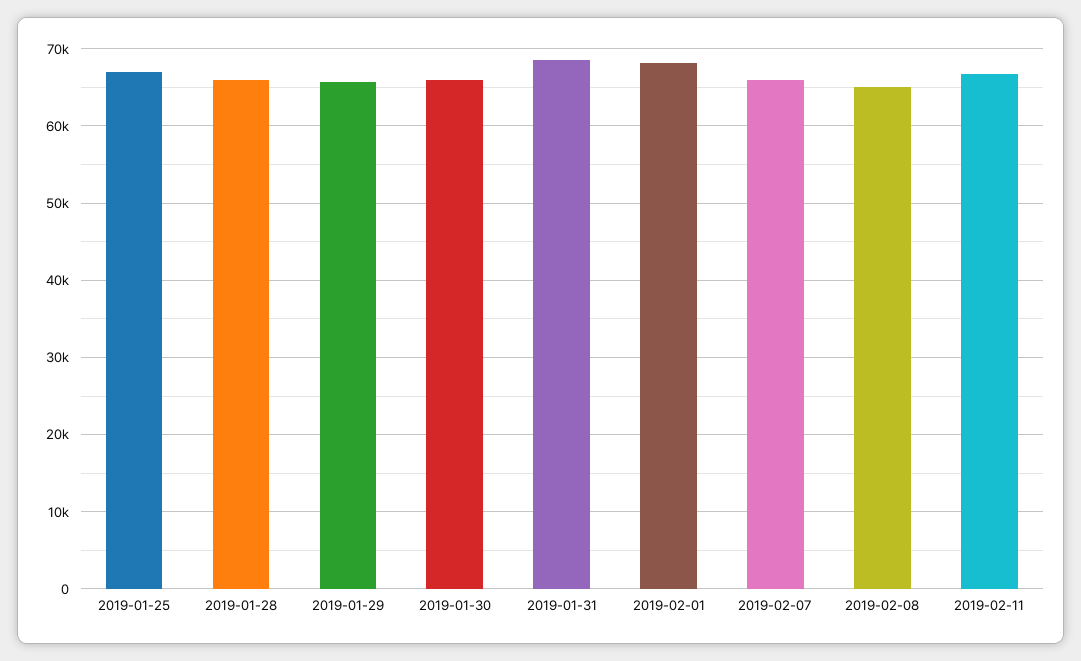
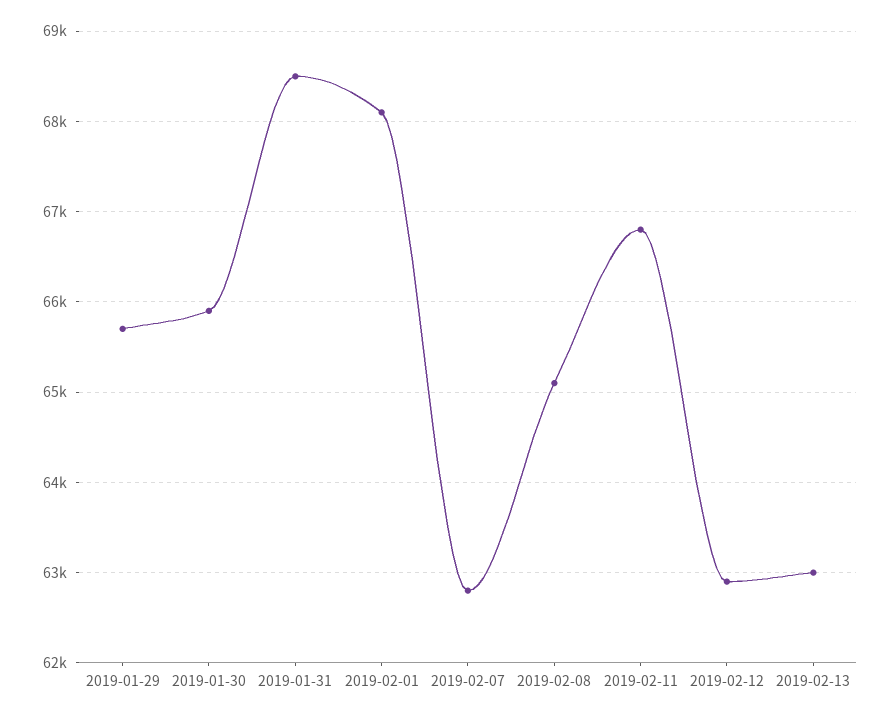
2019-01-25: 67000 -> none
2019-01-28: 66000 -> none
2019-02-07: 66000 -> 62800
2019-02-12: none -> 62900
2019-02-13: none -> 63000

